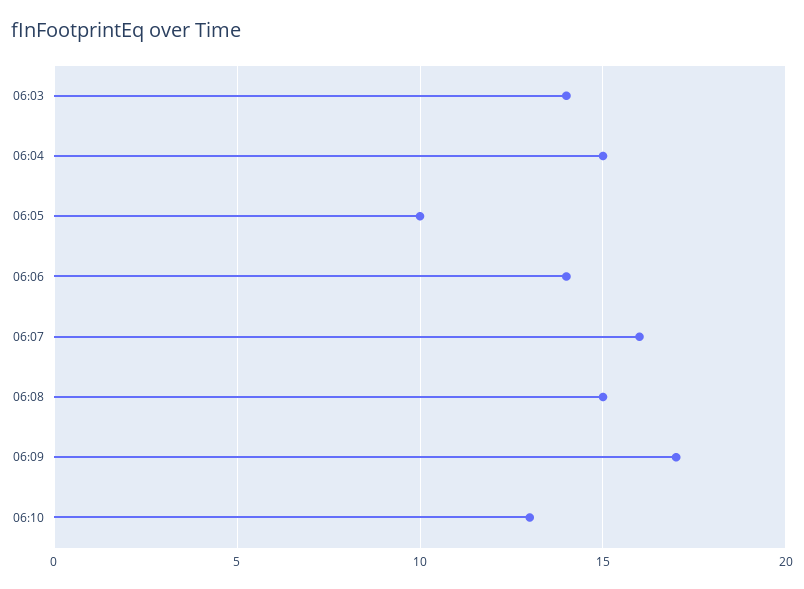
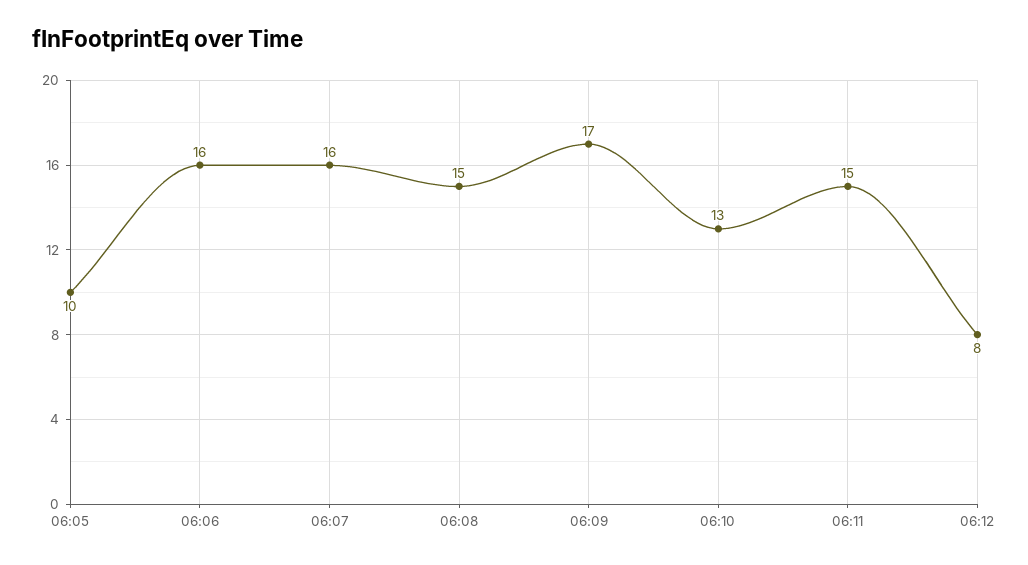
06:03: 14 -> none
06:04: 15 -> none
06:06: 14 -> 16
06:11: none -> 15
06:12: none -> 8

